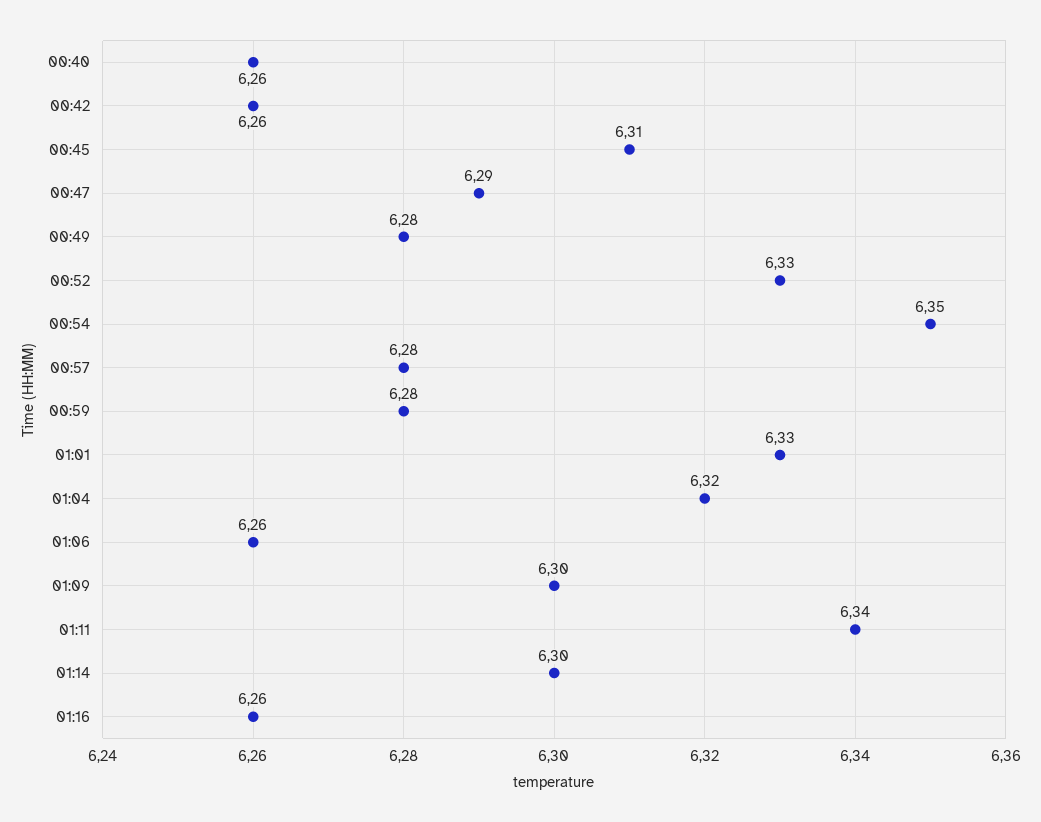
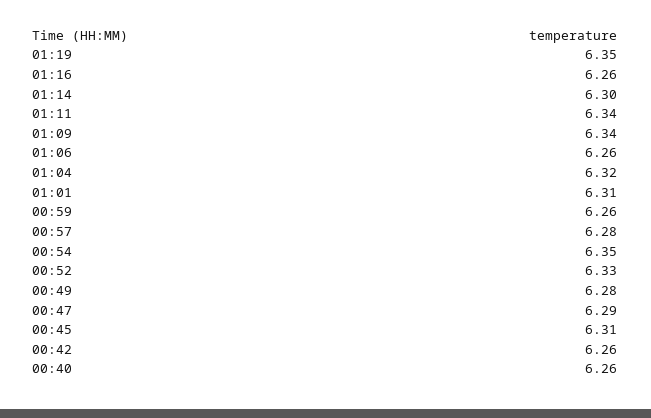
00:59: 6.28 -> 6.26
01:01: 6.33 -> 6.31
01:09: 6.3 -> 6.34
01:19: none -> 6.35

